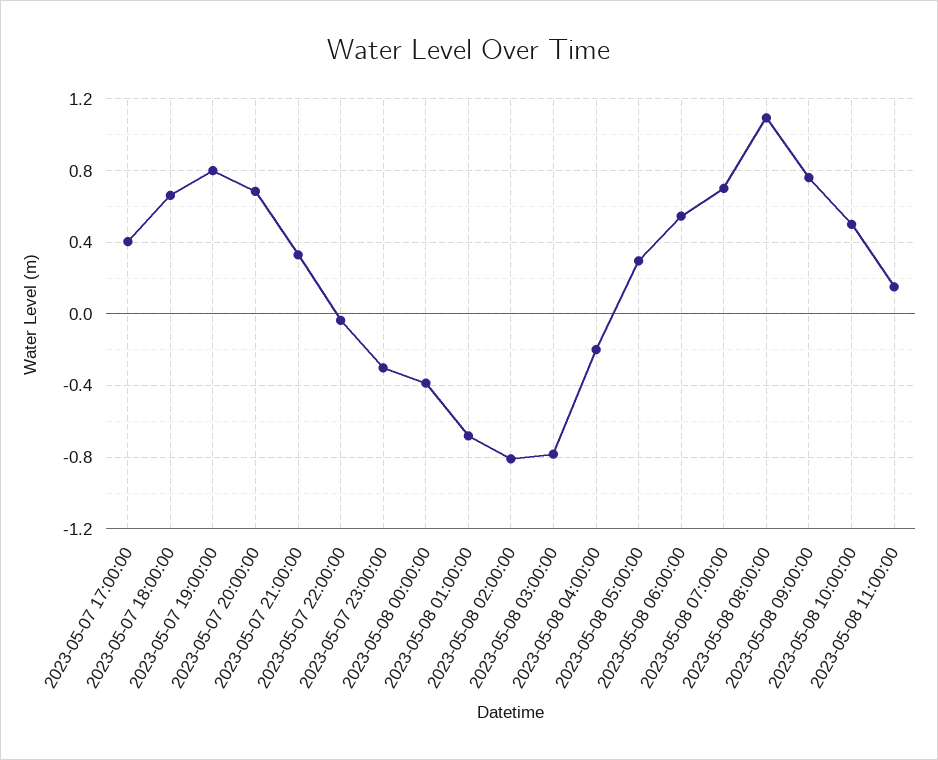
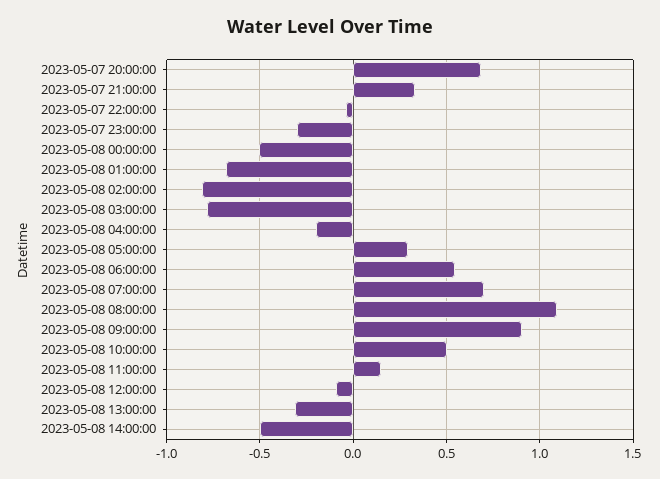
2023-05-07 17:00:00: 0.4 -> none
2023-05-07 18:00:00: 0.65 -> none
2023-05-07 19:00:00: 0.8 -> none
2023-05-08 00:00:00: -0.4 -> -0.5
2023-05-08 09:00:00: 0.75 -> 0.9
2023-05-08 12:00:00: none -> -0.1
2023-05-08 13:00:00: none -> -0.3
2023-05-08 14:00:00: none -> -0.5

